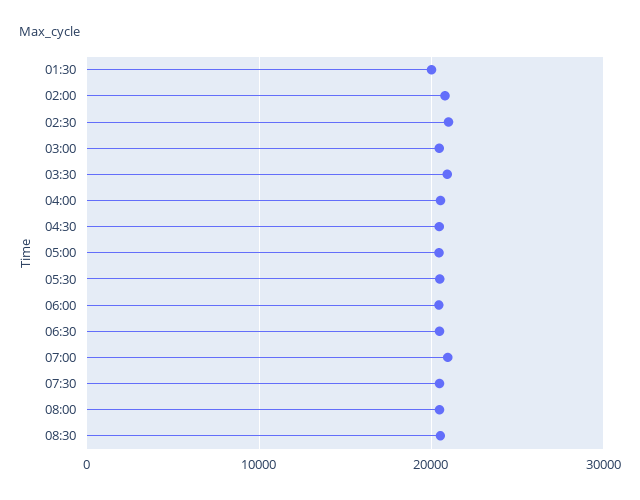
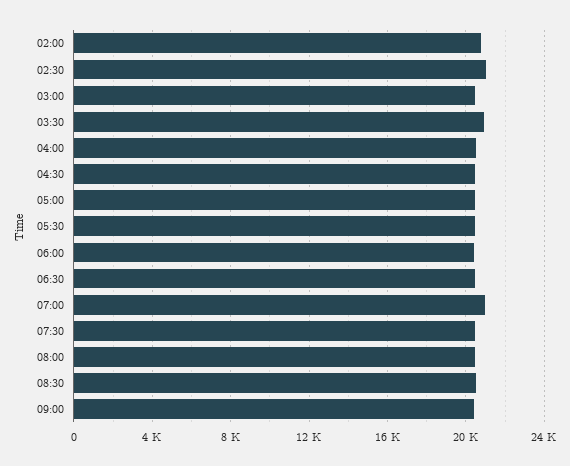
01:30: 20000 -> none
09:00: none -> 20500

